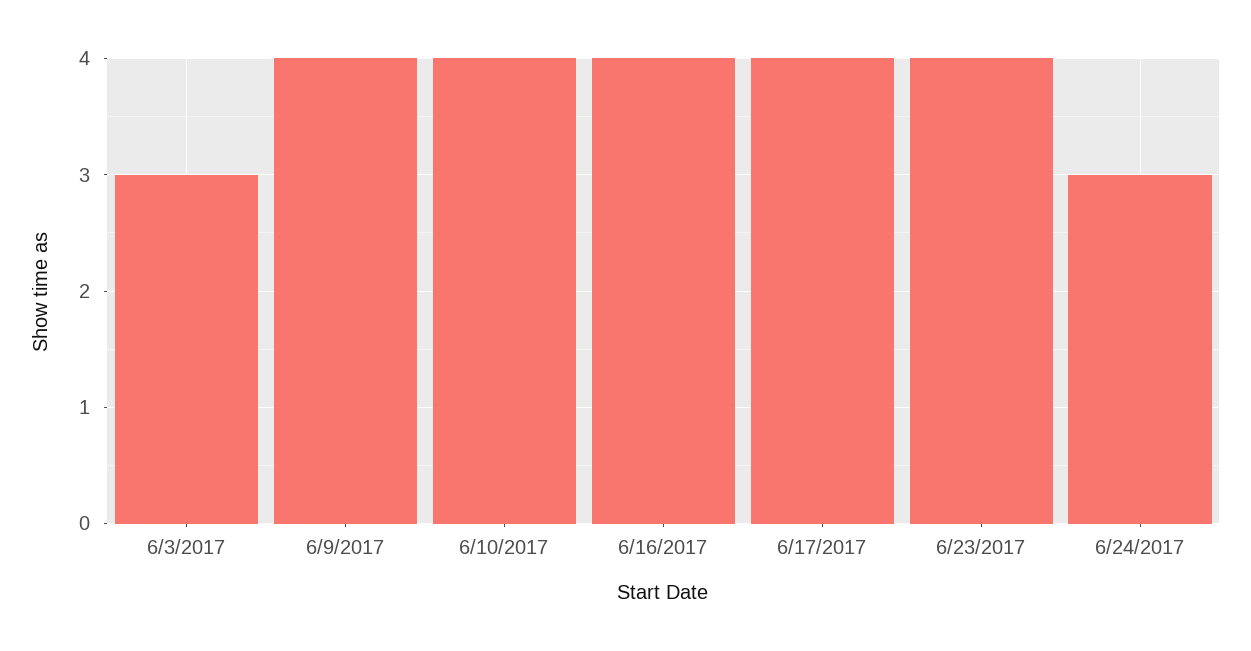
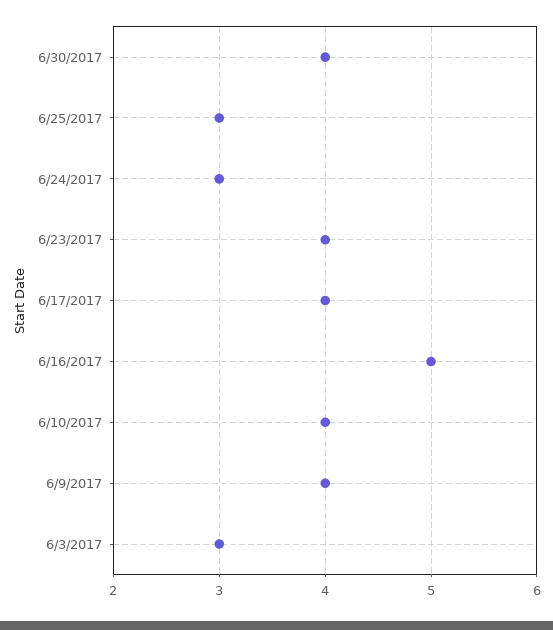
6/16/2017: 4 -> 5
6/30/2017: none -> 4
6/25/2017: none -> 3

